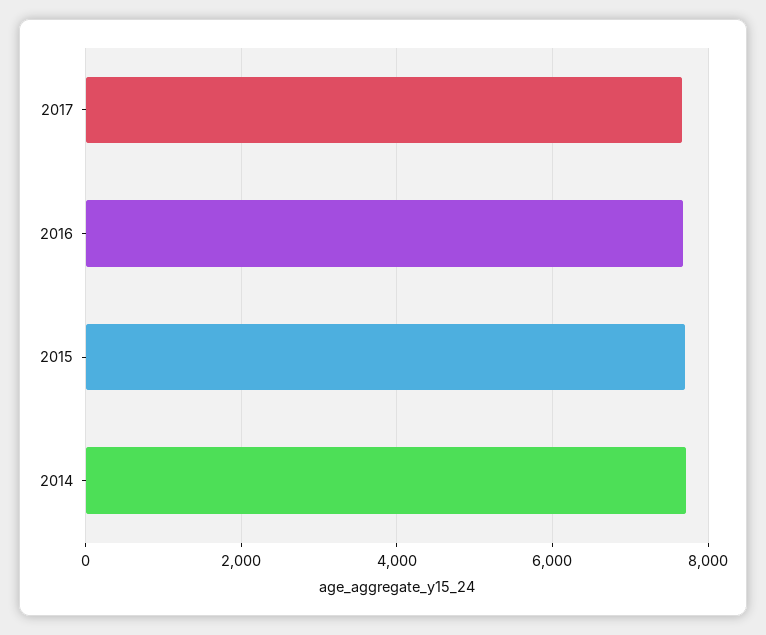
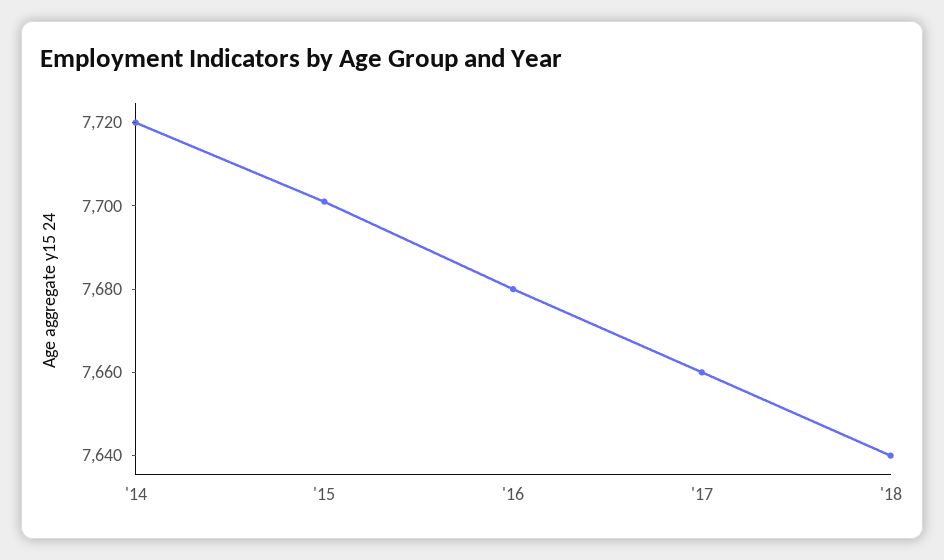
'18: none -> 7640

